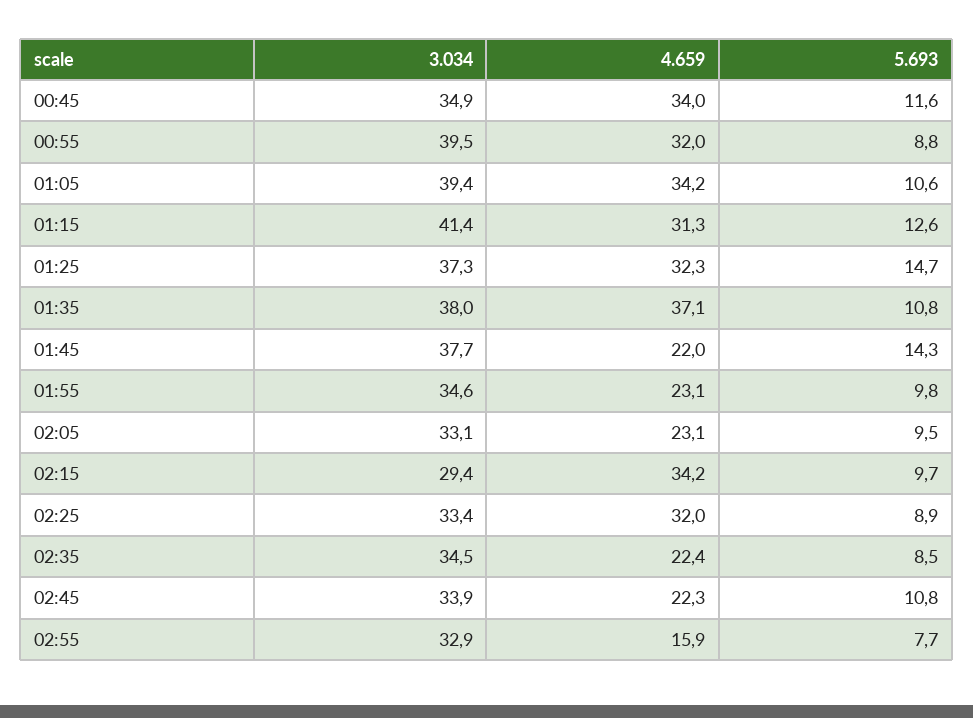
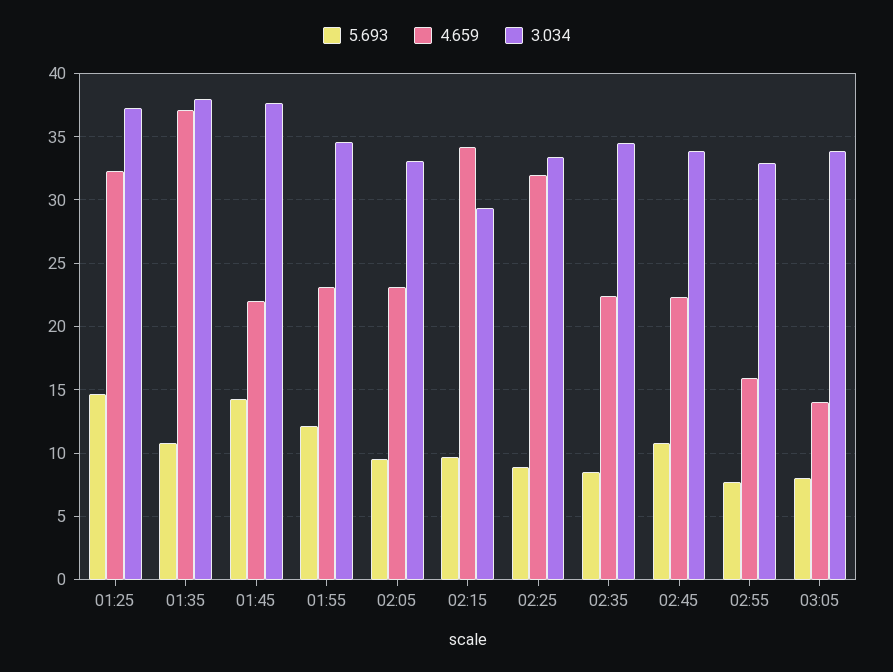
3.034, 00:45: 34.9 -> none
4.659, 00:45: 34 -> none
5.693, 00:45: 11.6 -> none
3.034, 00:55: 39.5 -> none
4.659, 00:55: 32 -> none
5.693, 00:55: 8.8 -> none
3.034, 01:05: 39.4 -> none
4.659, 01:05: 34.2 -> none
5.693, 01:05: 10.6 -> none
3.034, 01:15: 41.4 -> none
4.659, 01:15: 31.3 -> none
5.693, 01:15: 12.6 -> none
5.693, 01:55: 9.8 -> 12
5.693, 03:05: none -> 8
4.659, 03:05: none -> 14
3.034, 03:05: none -> 34

